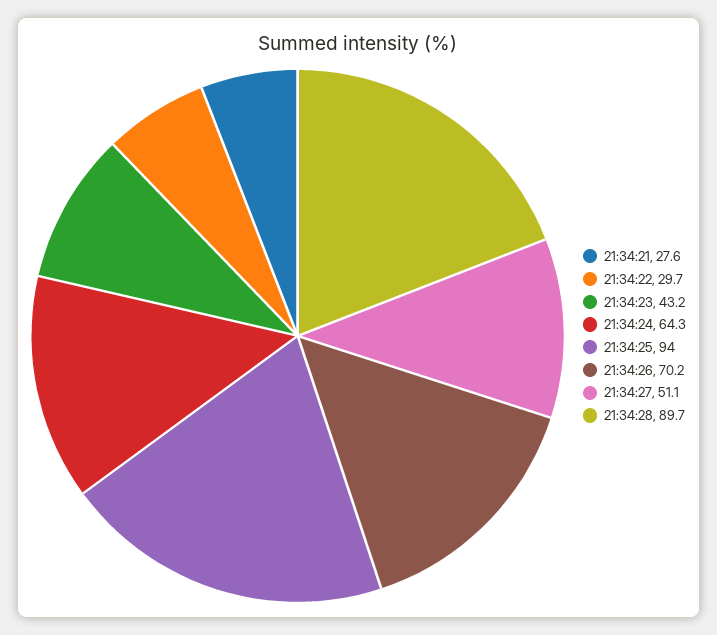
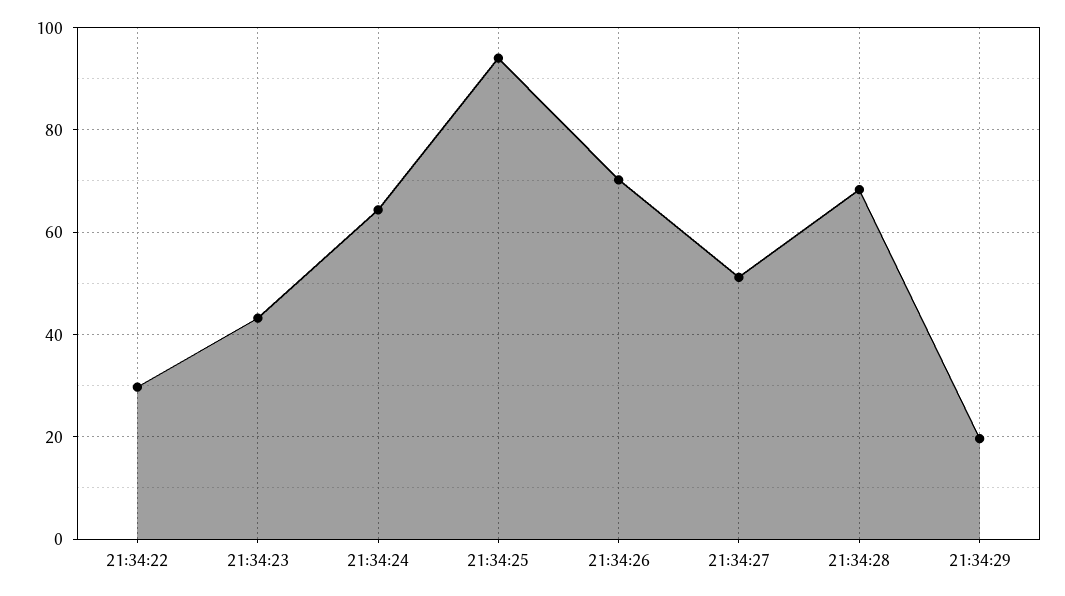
21:34:21: 27.6 -> none
21:34:28: 89.7 -> 68
21:34:29: none -> 20

